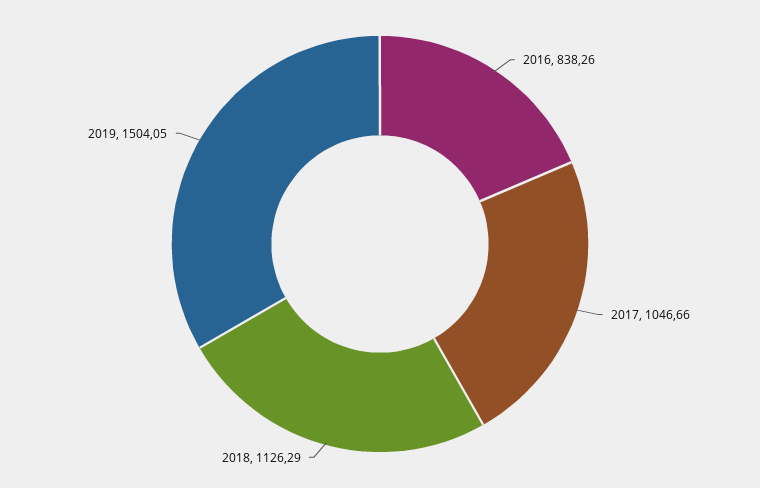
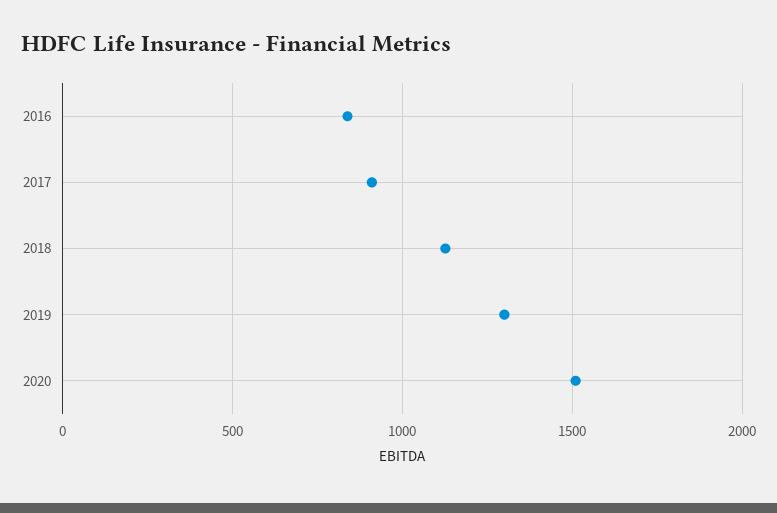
2017: 1046.66 -> 900
2019: 1504.05 -> 1300
2020: none -> 1500

